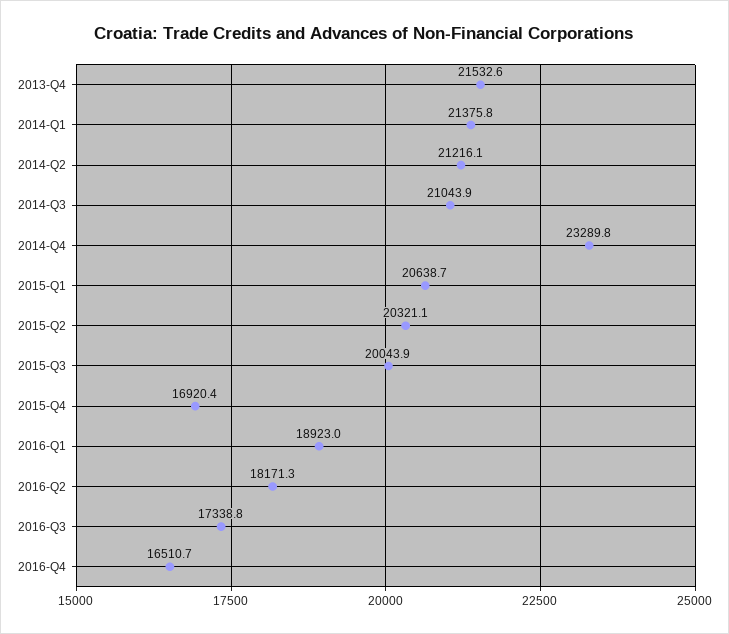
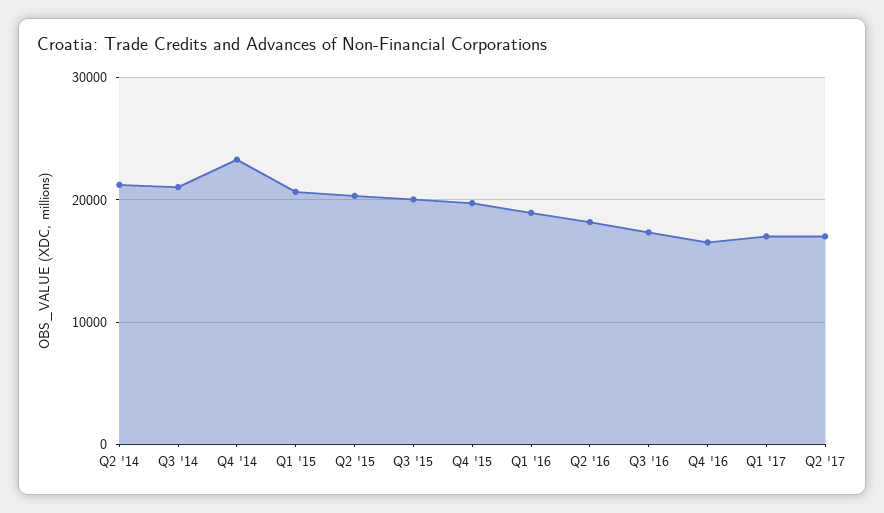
2013-Q4: 21532.6 -> none
2014-Q1: 21375.8 -> none
2015-Q4: 16920.4 -> 20000
Q1 '17: none -> 17000
Q2 '17: none -> 17000

